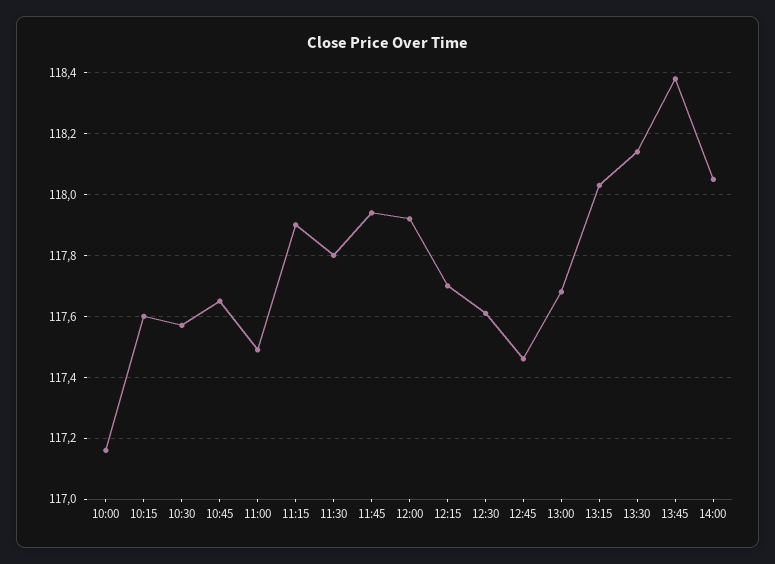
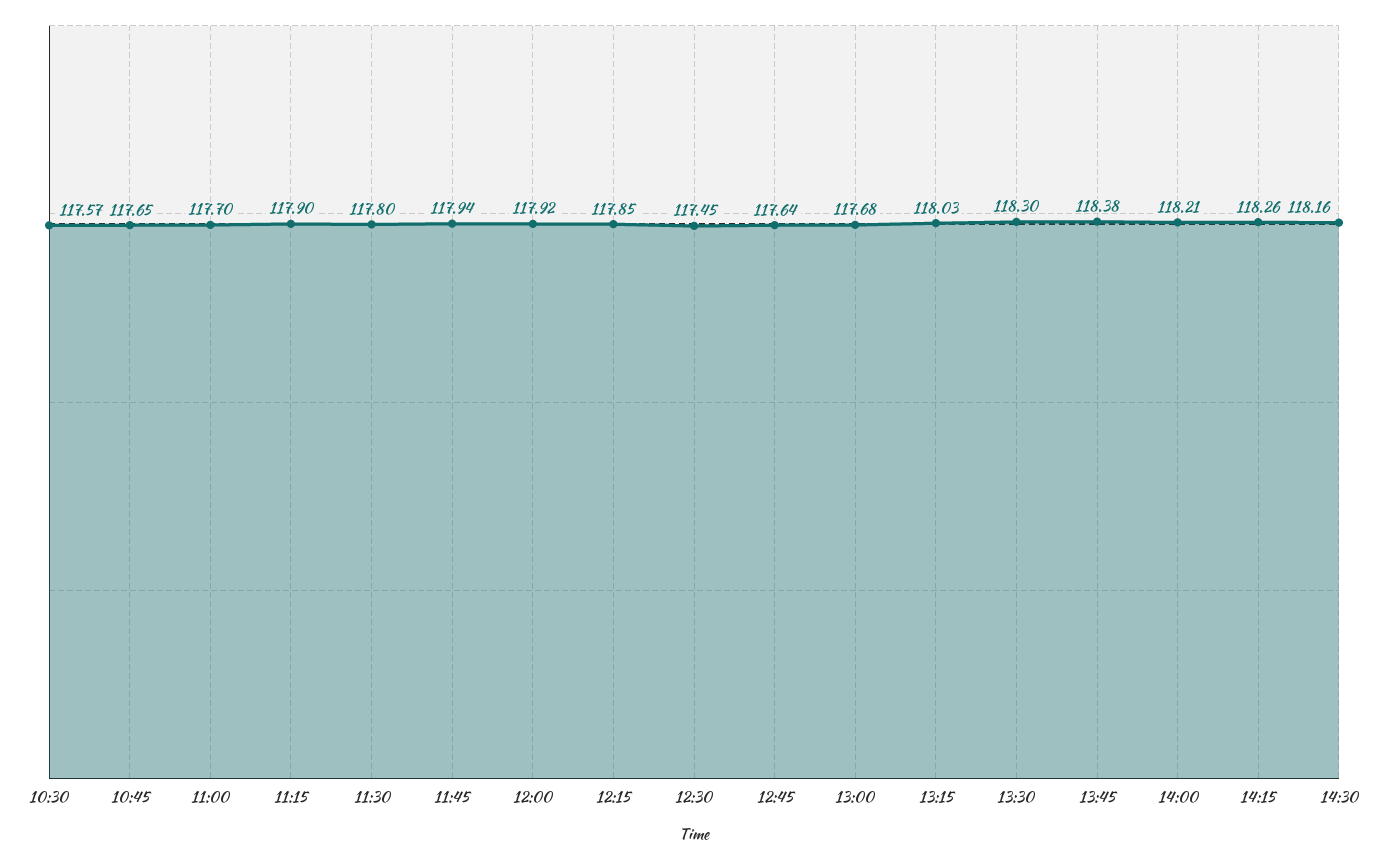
10:00: 117.15 -> none
10:15: 117.6 -> none
11:00: 117.5 -> 117.7
12:15: 117.7 -> 117.85
12:30: 117.6 -> 117.45
12:45: 117.45 -> 117.64
13:30: 118.15 -> 118.3
14:00: 118.05 -> 118.21
14:15: none -> 118.26
14:30: none -> 118.16

